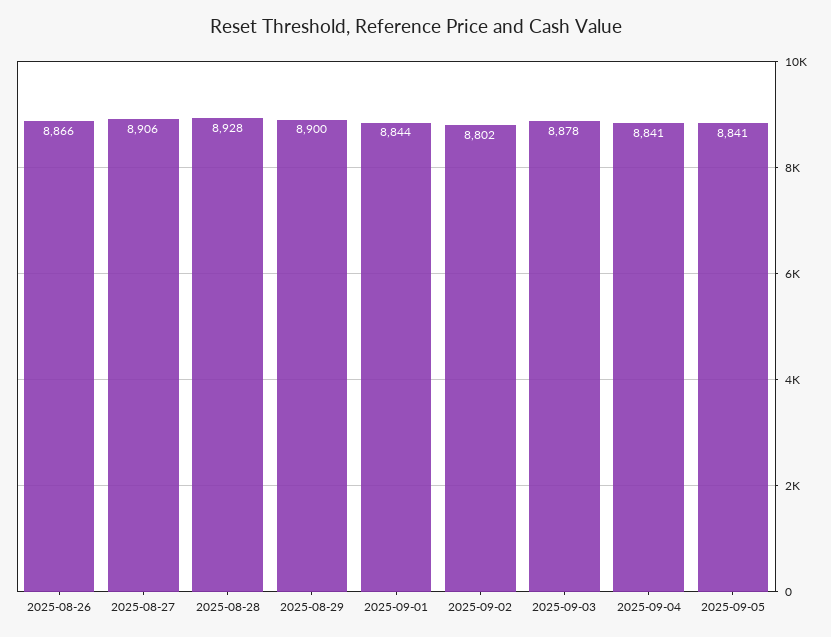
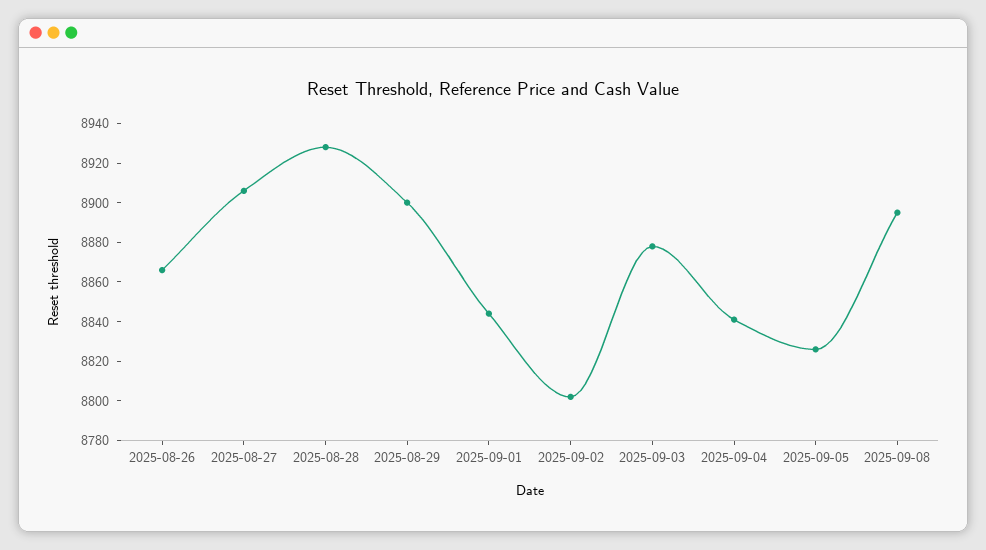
2025-09-05: 8841 -> 8825
2025-09-08: none -> 8895

